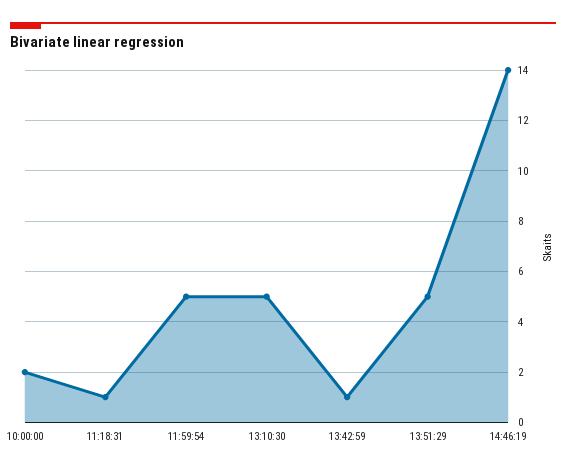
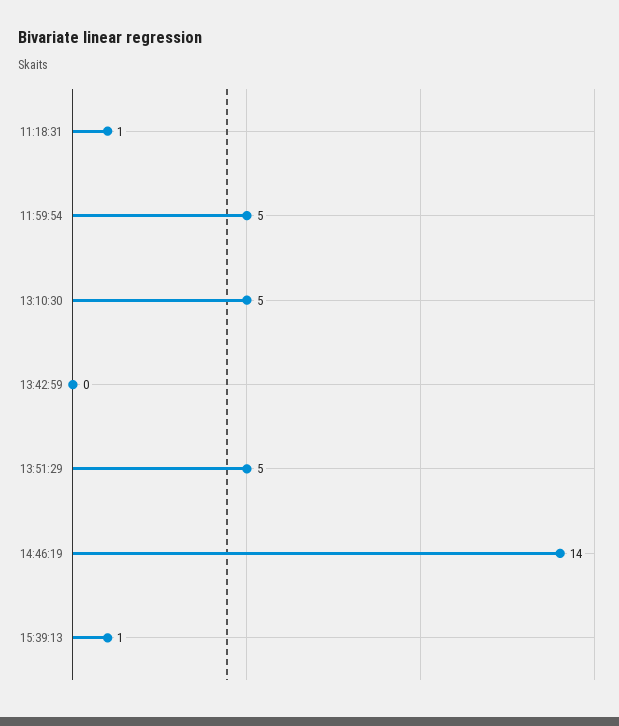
10:00:00: 2 -> none
13:42:59: 1 -> 0
15:39:13: none -> 1

